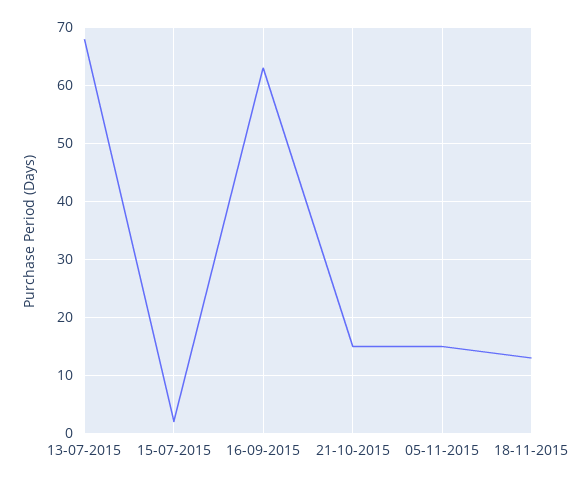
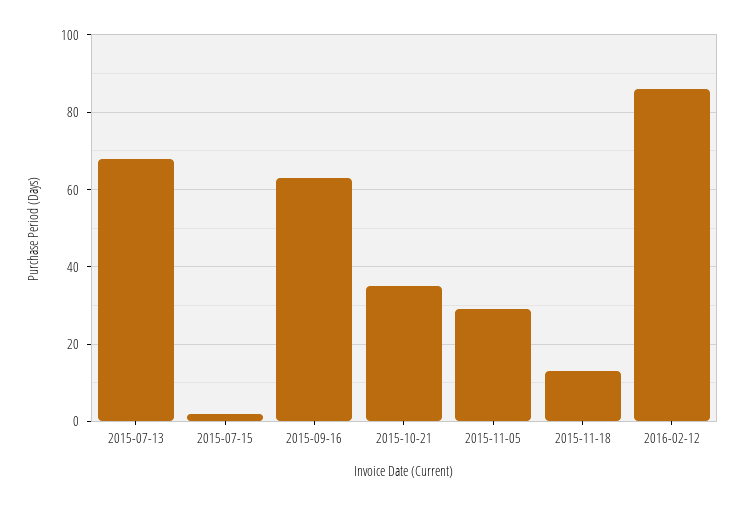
21-10-2015: 15 -> 35
05-11-2015: 15 -> 30
2016-02-12: none -> 85

